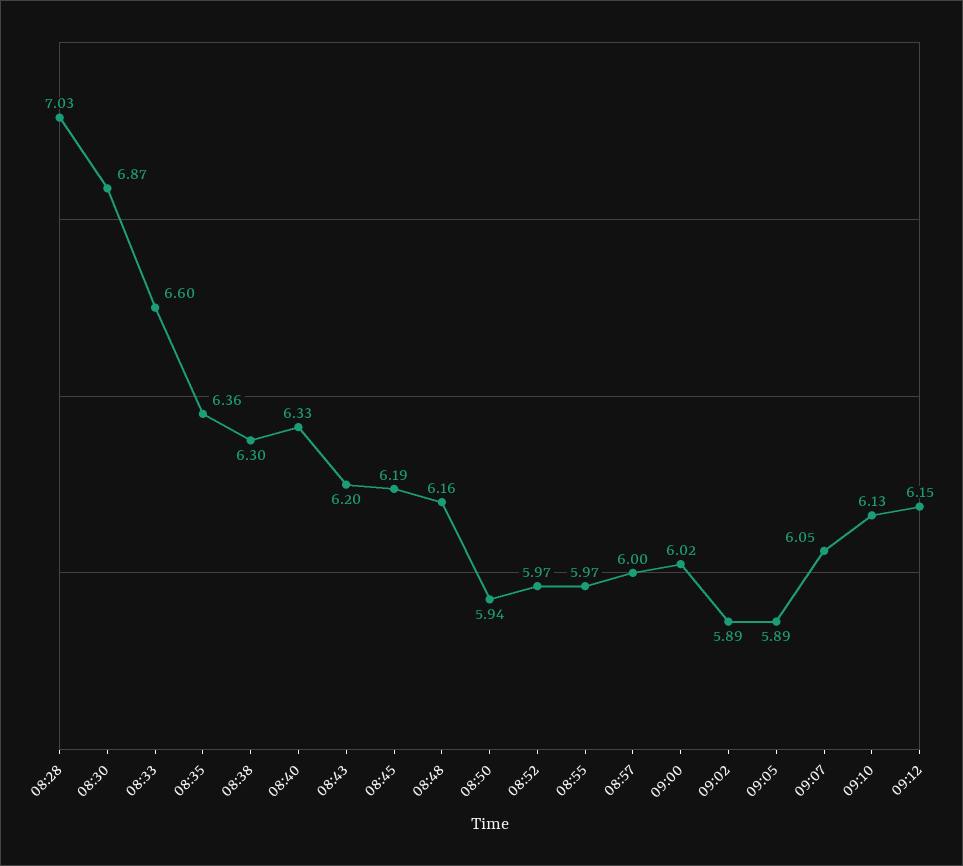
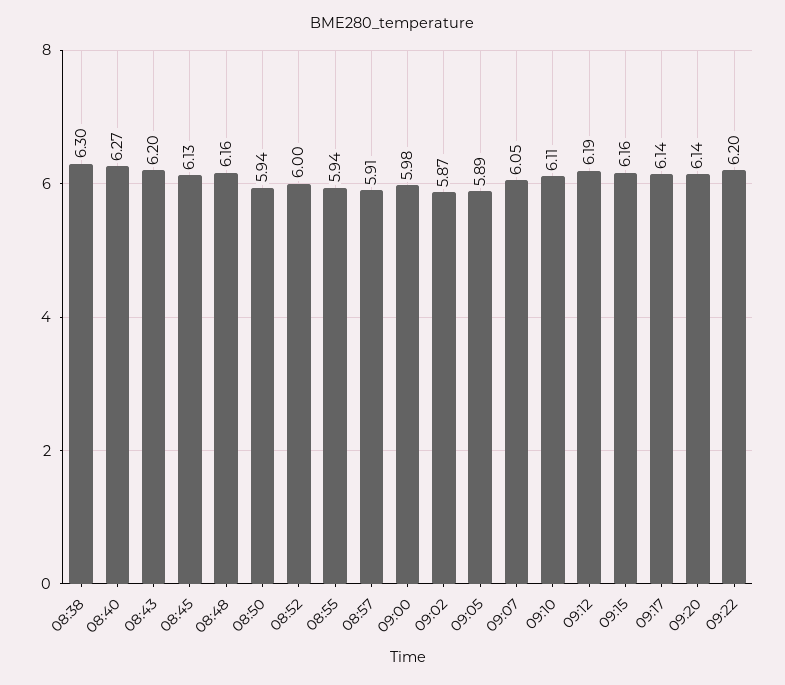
08:28: 7.03 -> none
08:30: 6.87 -> none
08:33: 6.6 -> none
08:35: 6.36 -> none
08:40: 6.33 -> 6.27
08:45: 6.19 -> 6.13
08:52: 5.97 -> 6
08:55: 5.97 -> 5.94
08:57: 6 -> 5.91
09:00: 6.02 -> 5.98
09:02: 5.89 -> 5.87
09:10: 6.13 -> 6.11
09:12: 6.15 -> 6.19
09:15: none -> 6.16
09:17: none -> 6.14
09:20: none -> 6.14
09:22: none -> 6.2

